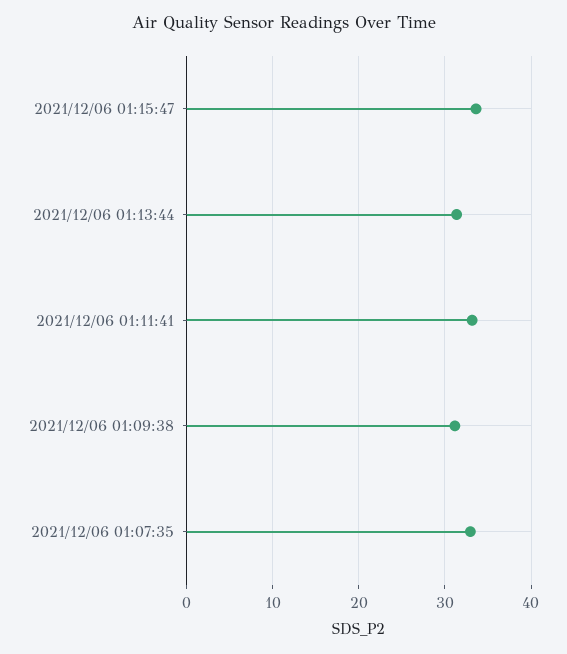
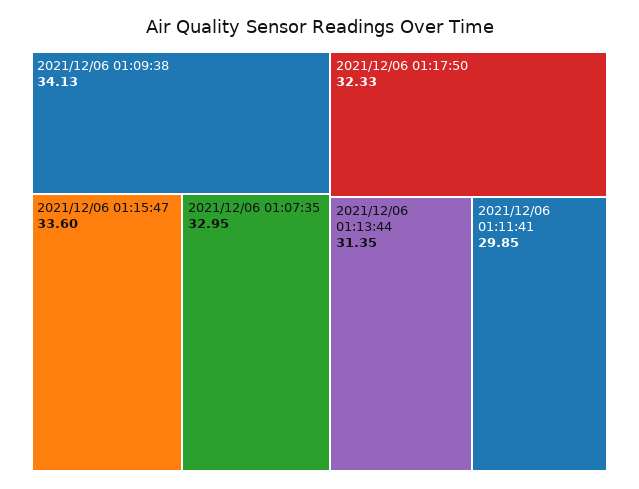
2021/12/06 01:11:41: 33 -> 29.85
2021/12/06 01:09:38: 31 -> 34.13
2021/12/06 01:17:50: none -> 32.33

